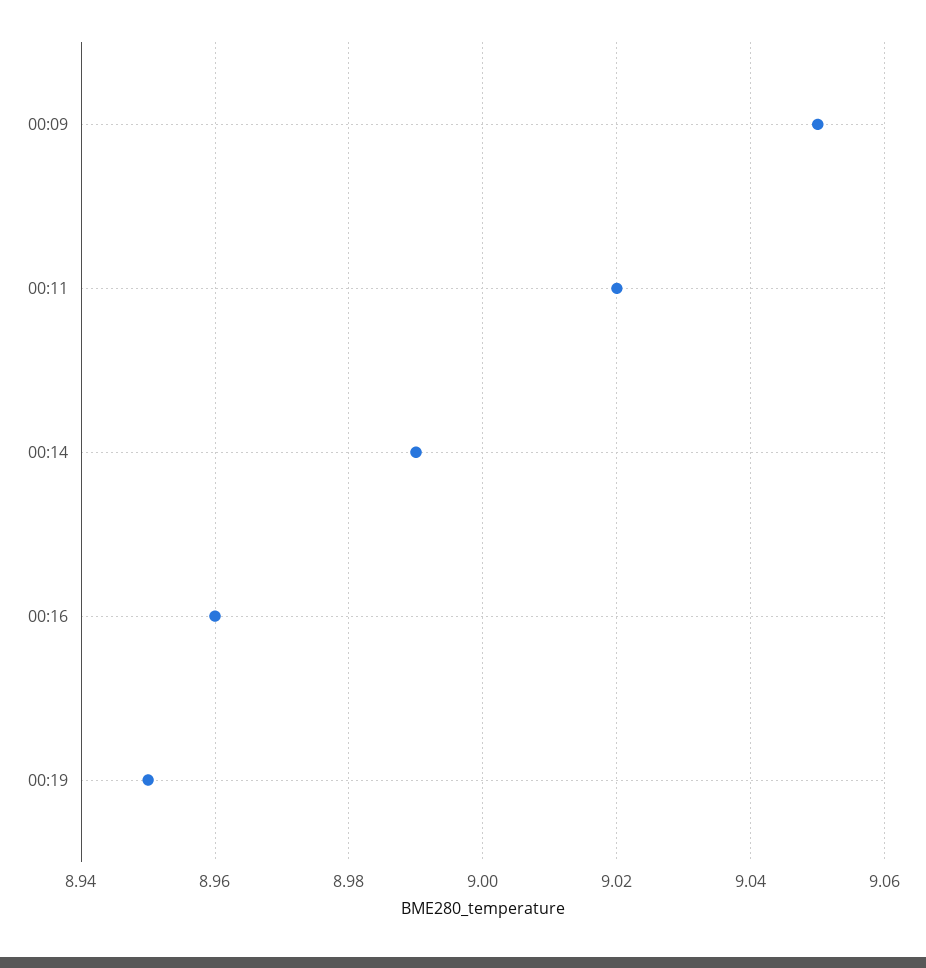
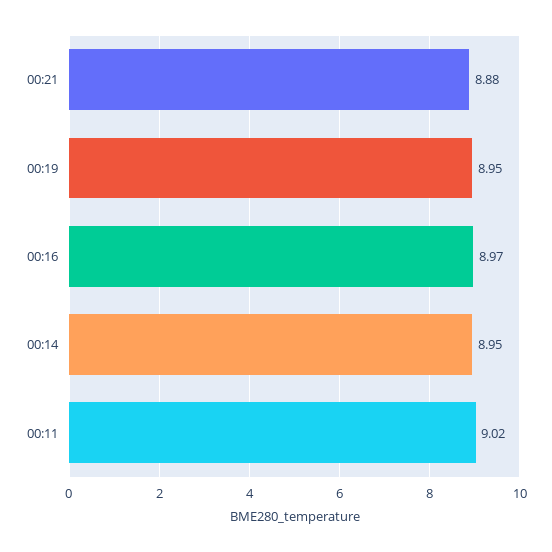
00:09: 9.05 -> none
00:14: 8.99 -> 8.95
00:16: 8.96 -> 8.97
00:21: none -> 8.88

